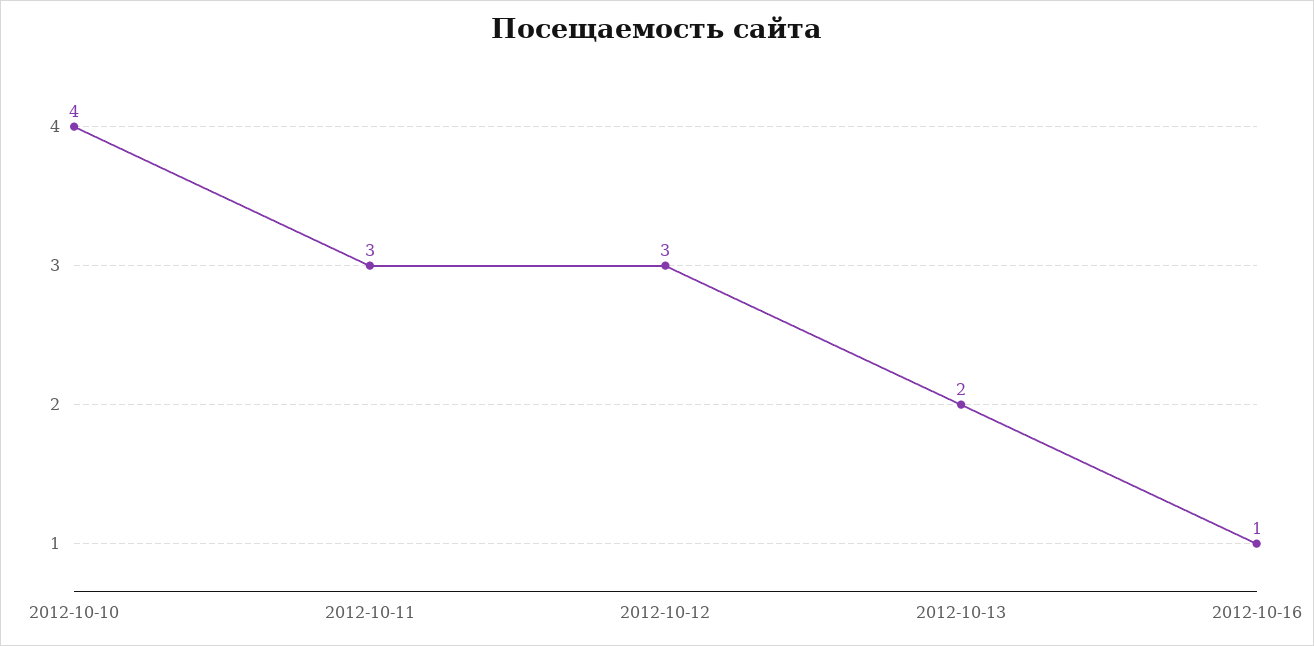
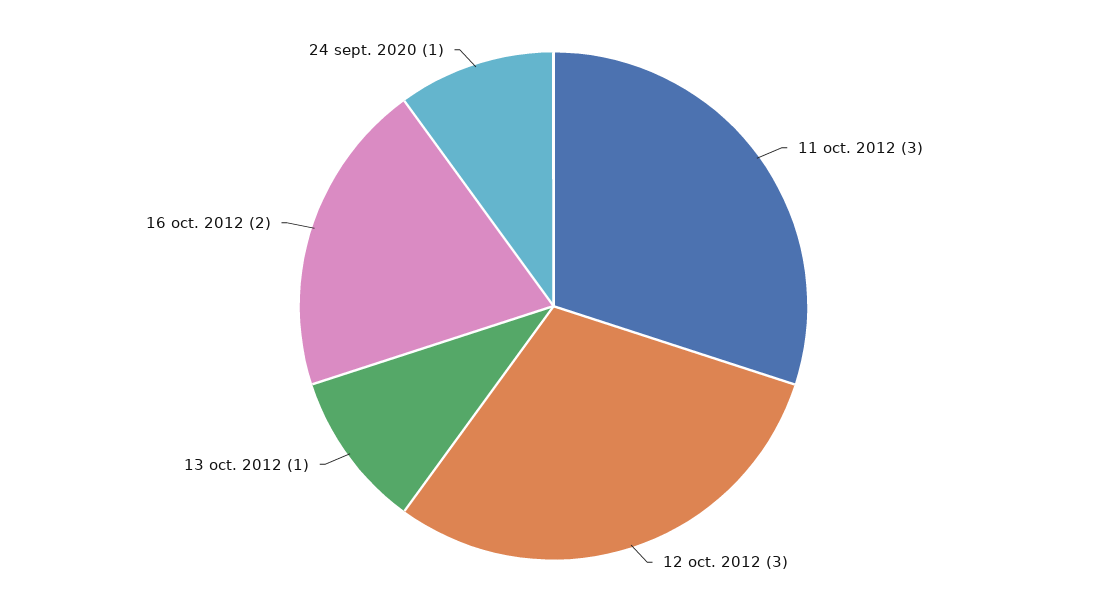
2012-10-10: 4 -> none
2012-10-13: 2 -> 1
2012-10-16: 1 -> 2
24 sept. 2020: none -> 1

